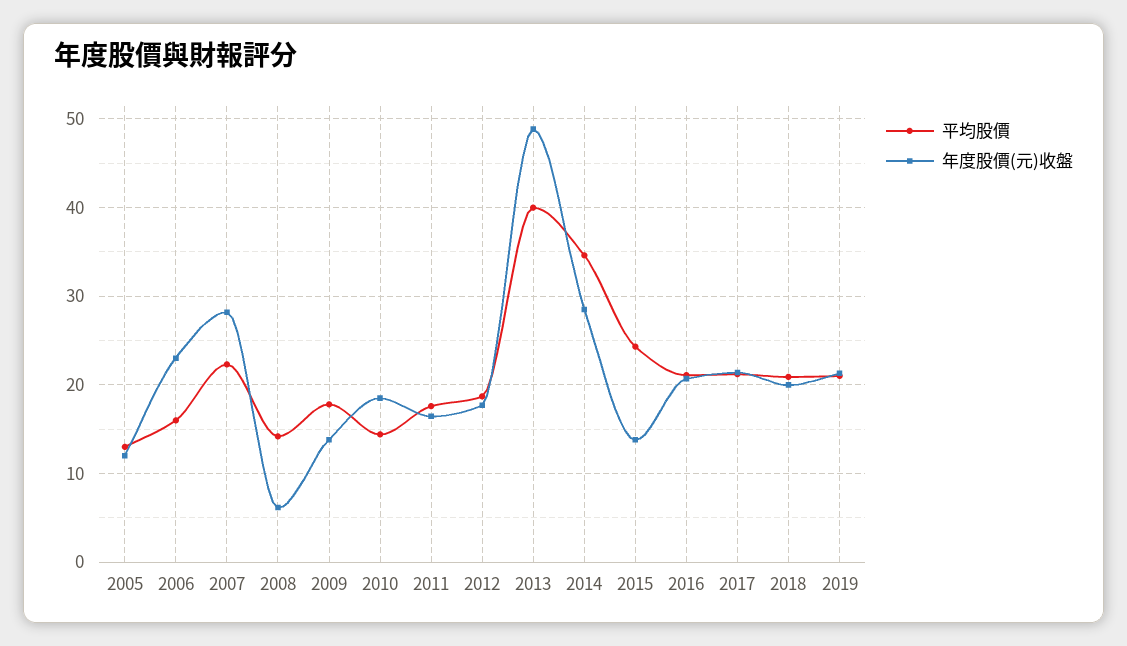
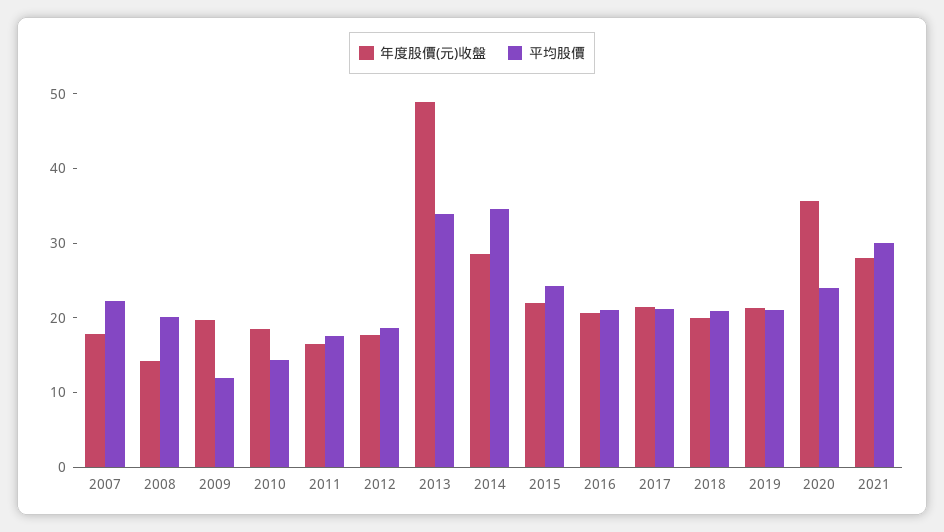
平均股價, 2005: 13 -> none
年度股價(元)收盤, 2005: 12 -> none
平均股價, 2006: 16 -> none
年度股價(元)收盤, 2006: 23 -> none
年度股價(元)收盤, 2007: 28 -> 18
平均股價, 2008: 14 -> 20
年度股價(元)收盤, 2008: 6 -> 14
平均股價, 2009: 18 -> 12
年度股價(元)收盤, 2009: 14 -> 20
平均股價, 2013: 40 -> 34
年度股價(元)收盤, 2015: 14 -> 22
年度股價(元)收盤, 2020: none -> 36
平均股價, 2020: none -> 24
年度股價(元)收盤, 2021: none -> 28
平均股價, 2021: none -> 30

